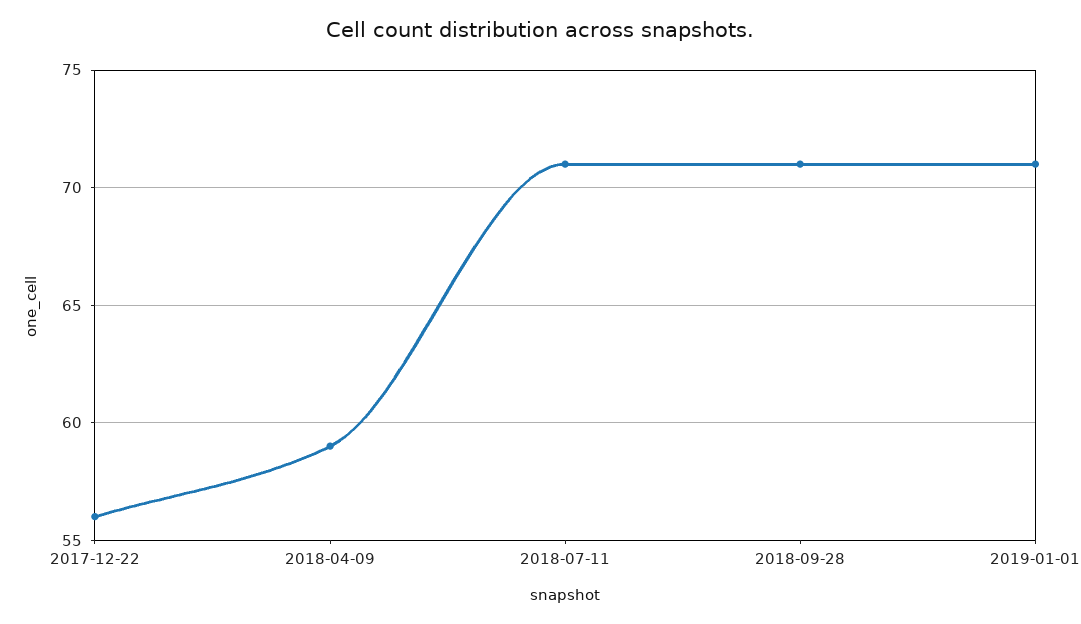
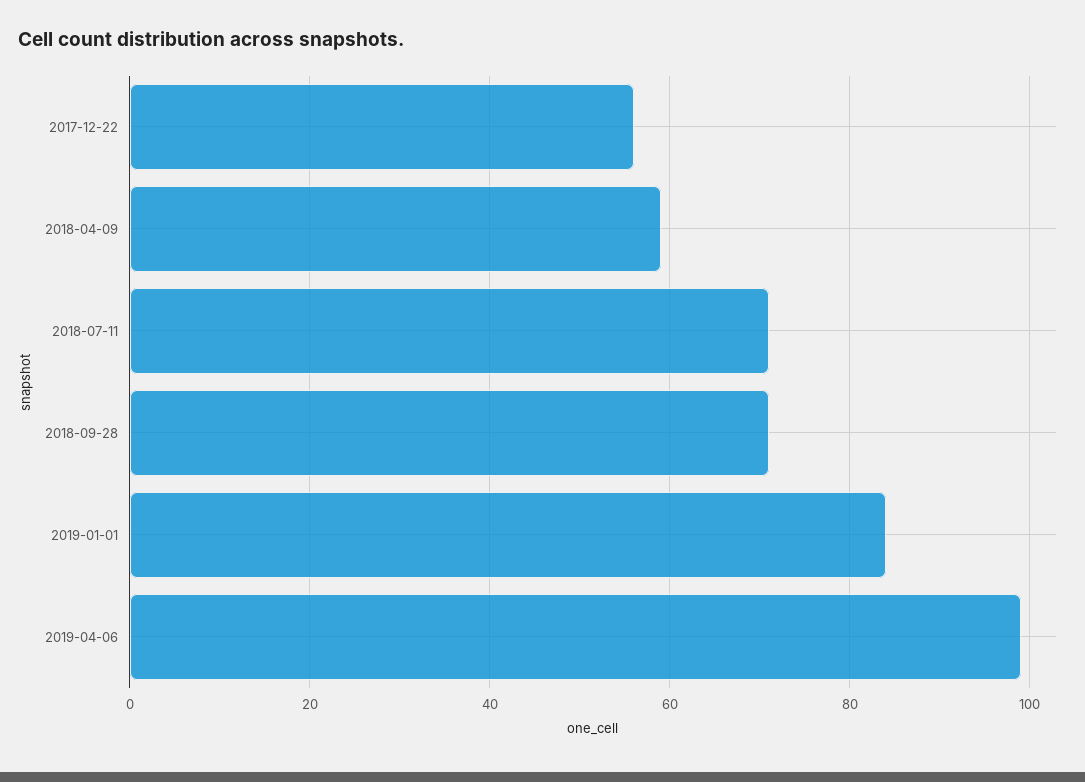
2019-01-01: 71 -> 85
2019-04-06: none -> 100

